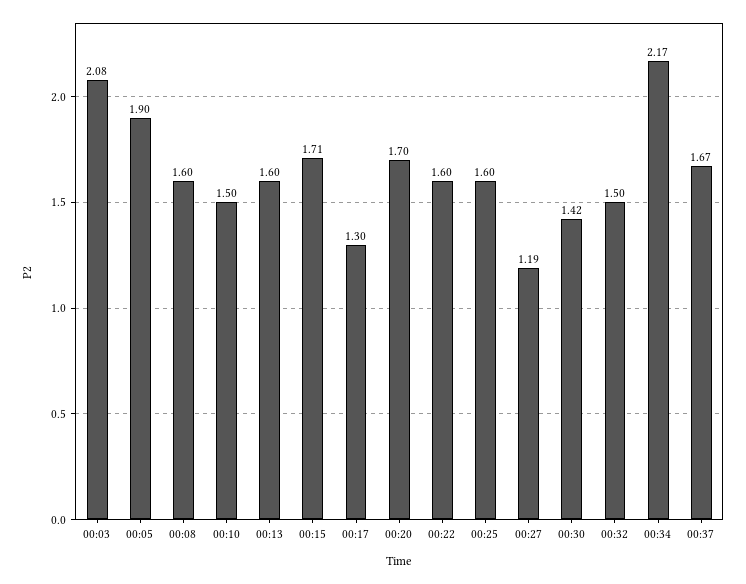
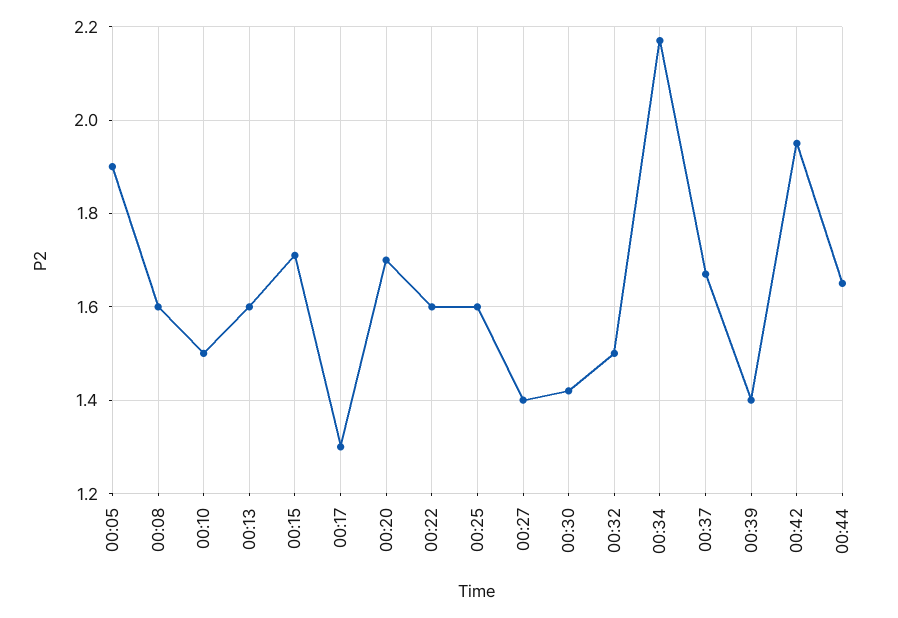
00:03: 2.08 -> none
00:27: 1.19 -> 1.4
00:39: none -> 1.4
00:42: none -> 1.95
00:44: none -> 1.65

